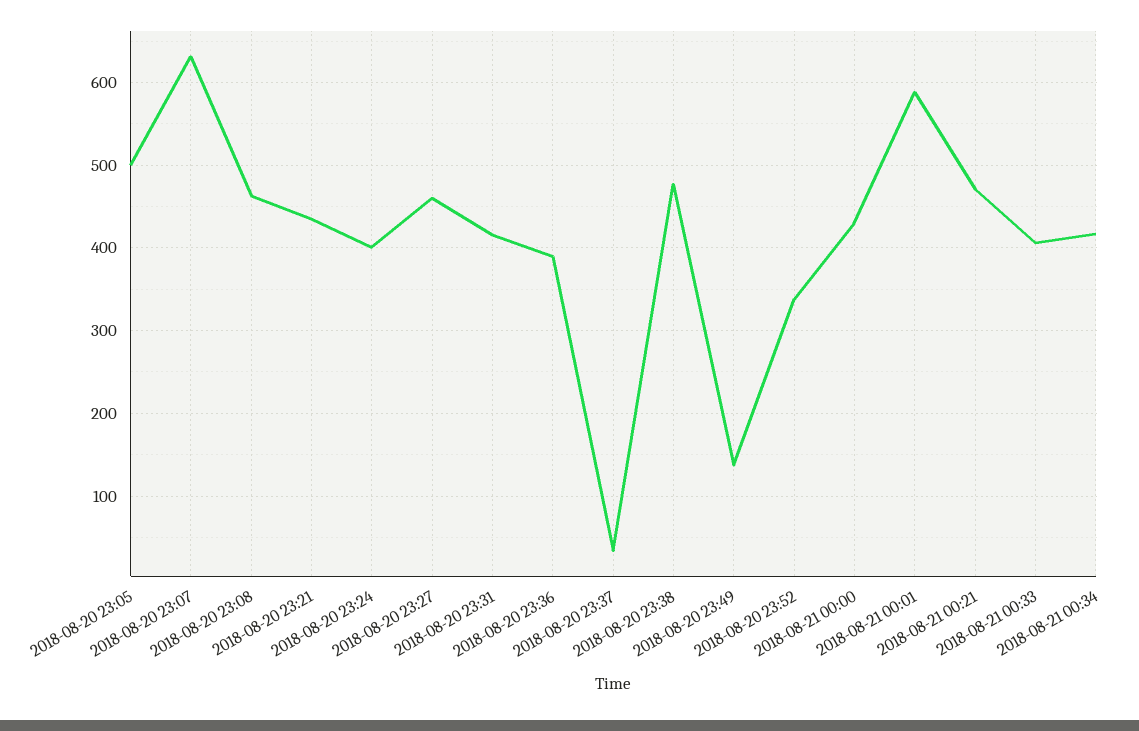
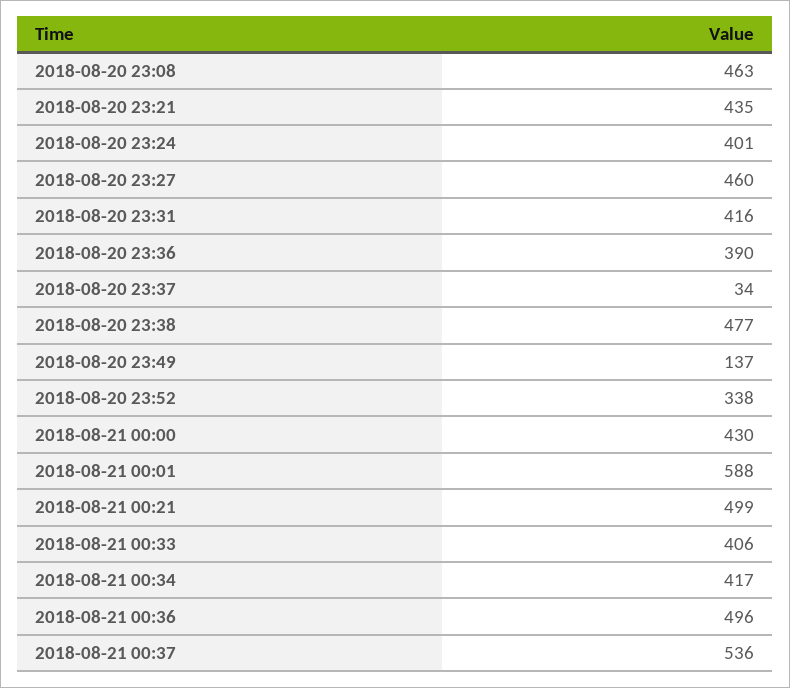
2018-08-20 23:05: 500 -> none
2018-08-20 23:07: 630 -> none
2018-08-21 00:21: 470 -> 499
2018-08-21 00:36: none -> 496
2018-08-21 00:37: none -> 536

